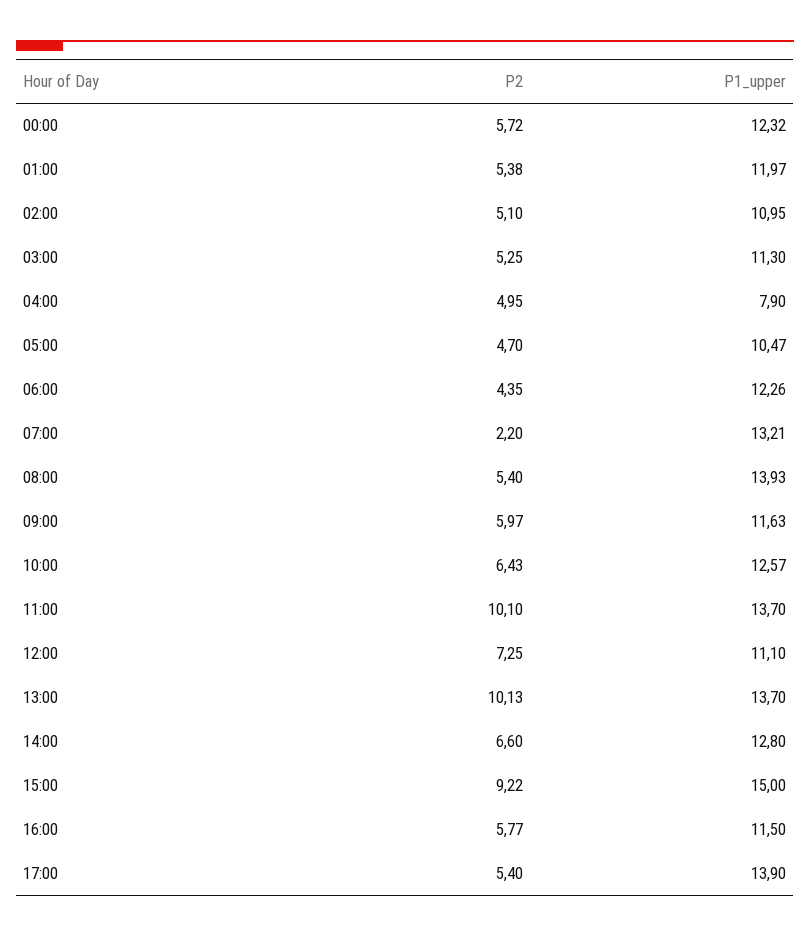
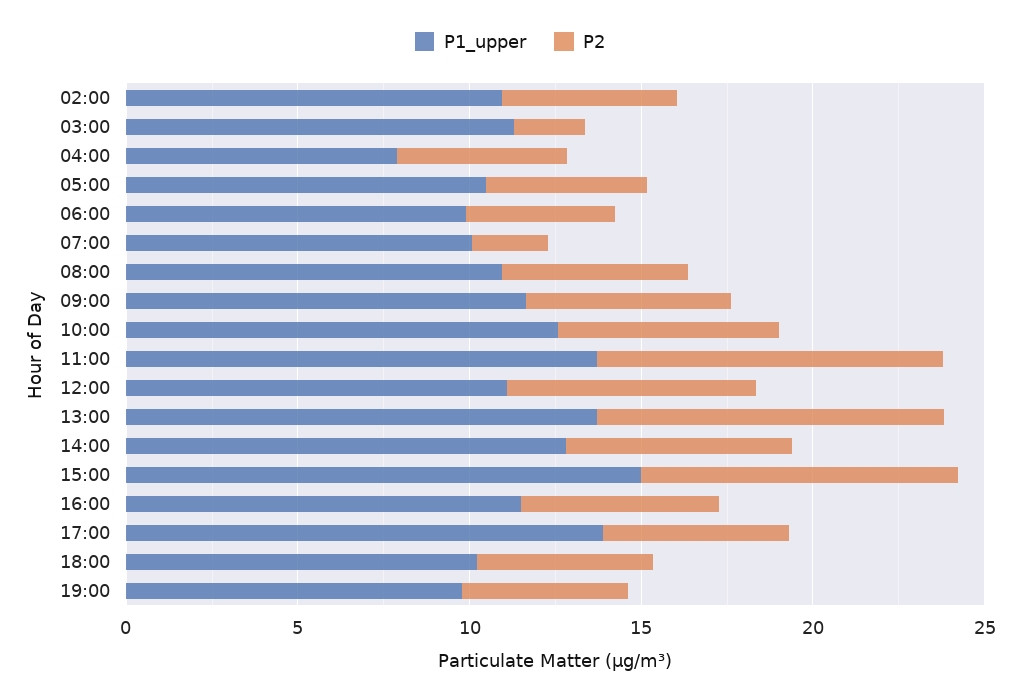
P2, 00:00: 5.72 -> none
P1_upper, 00:00: 12.32 -> none
P2, 01:00: 5.38 -> none
P1_upper, 01:00: 11.97 -> none
P2, 03:00: 5.25 -> 2
P1_upper, 06:00: 12.26 -> 10
P1_upper, 07:00: 13.21 -> 10
P1_upper, 08:00: 13.93 -> 11
P1_upper, 18:00: none -> 10
P2, 18:00: none -> 5
P1_upper, 19:00: none -> 10
P2, 19:00: none -> 5

